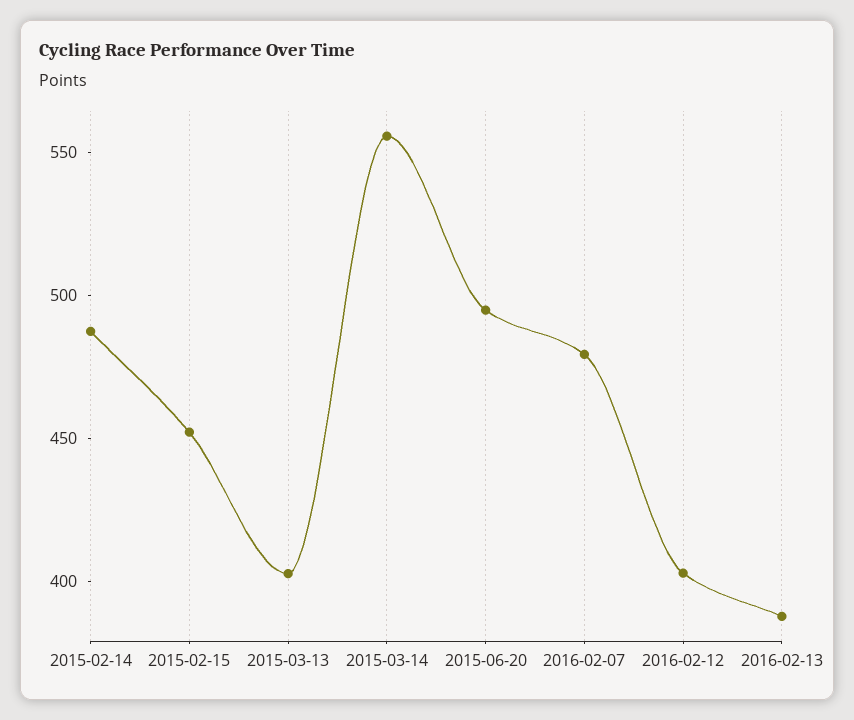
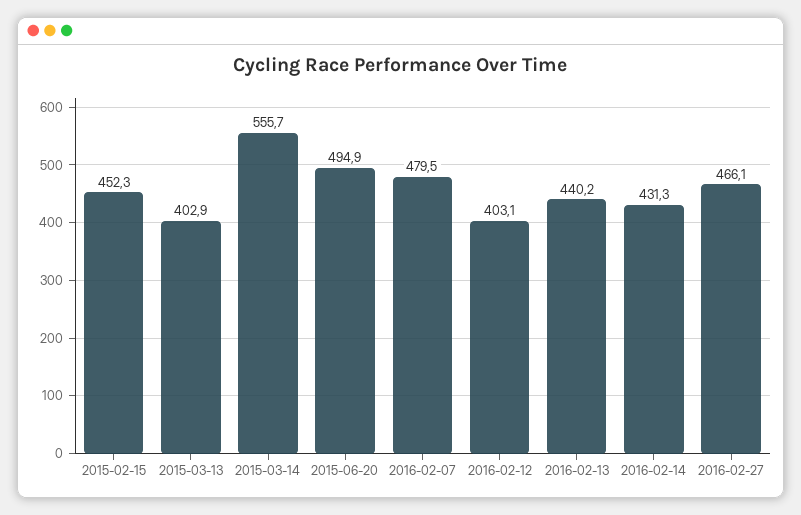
2015-02-14: 490 -> none
2016-02-13: 390 -> 440.2
2016-02-14: none -> 431.3
2016-02-27: none -> 466.1

